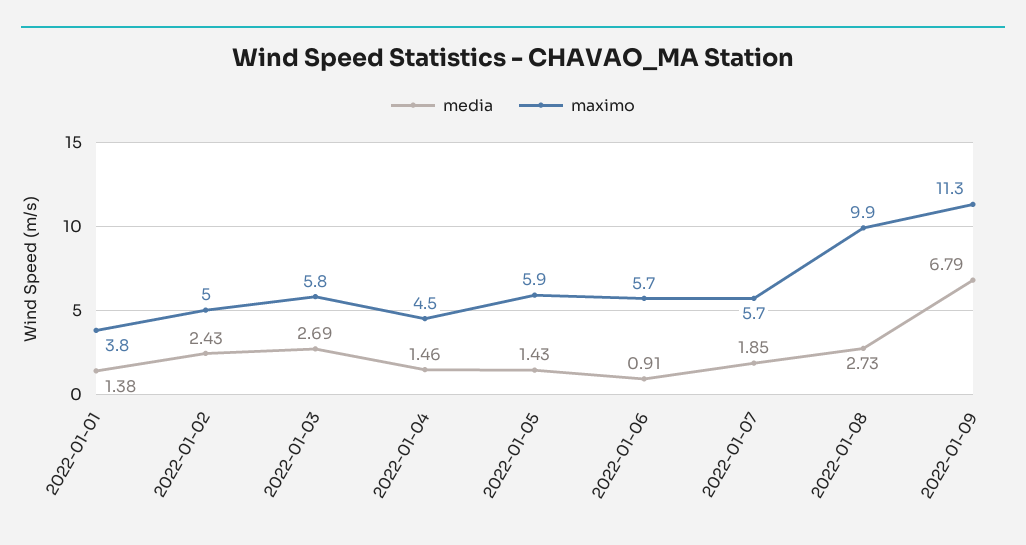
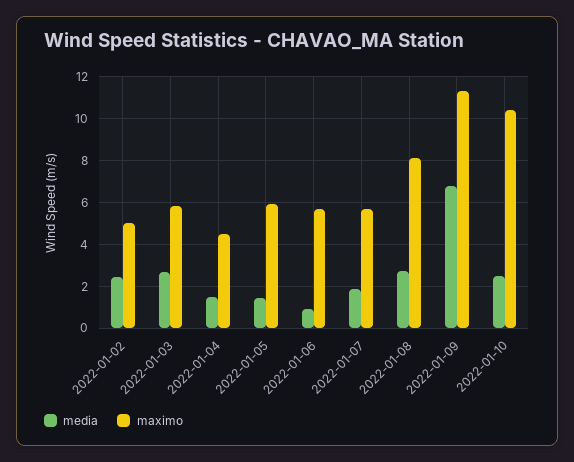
media, 2022-01-01: 1.38 -> none
maximo, 2022-01-01: 3.8 -> none
maximo, 2022-01-08: 9.9 -> 8
media, 2022-01-10: none -> 2.5
maximo, 2022-01-10: none -> 10.5

